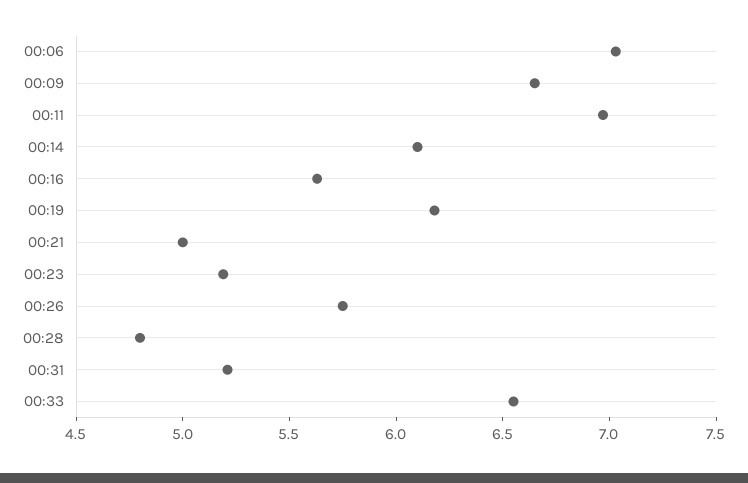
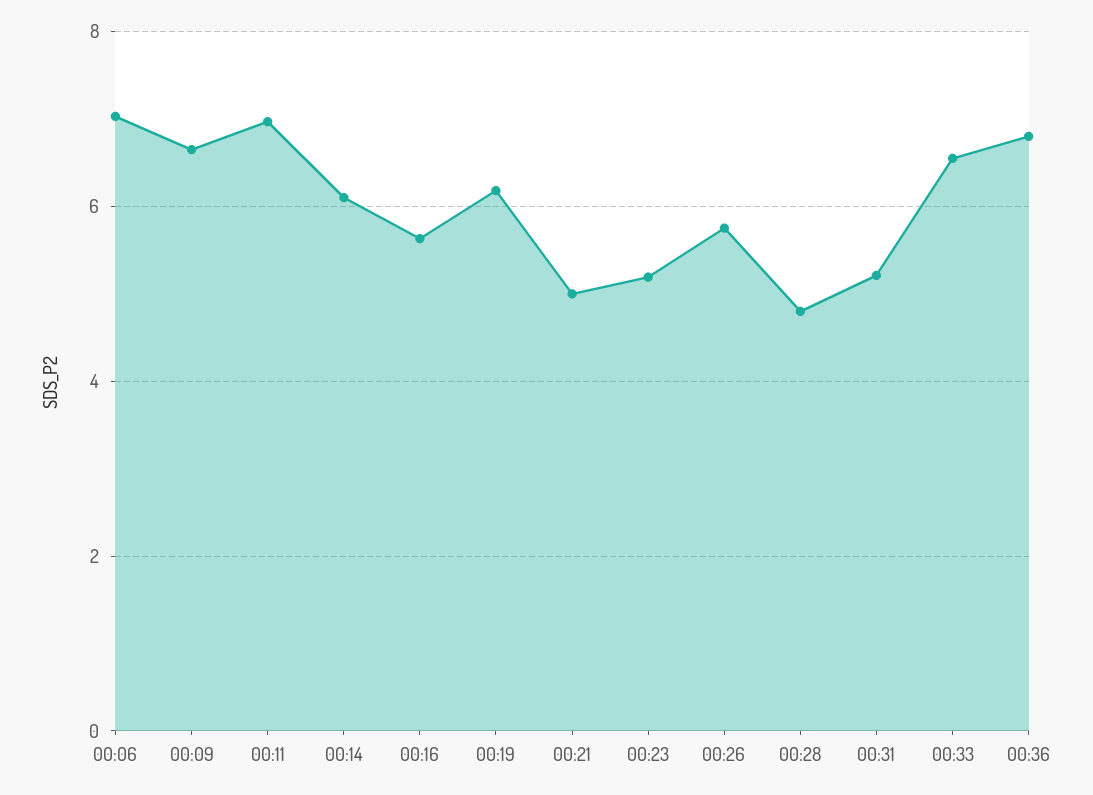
00:36: none -> 6.8

